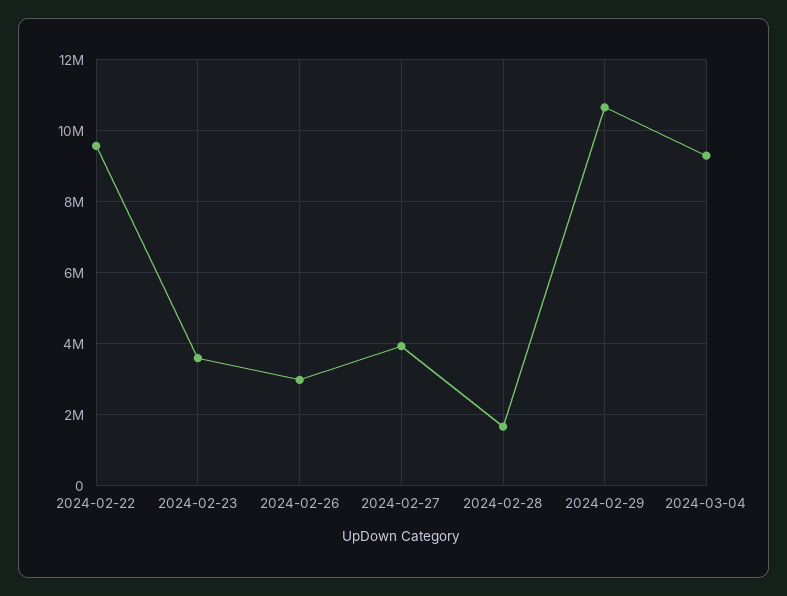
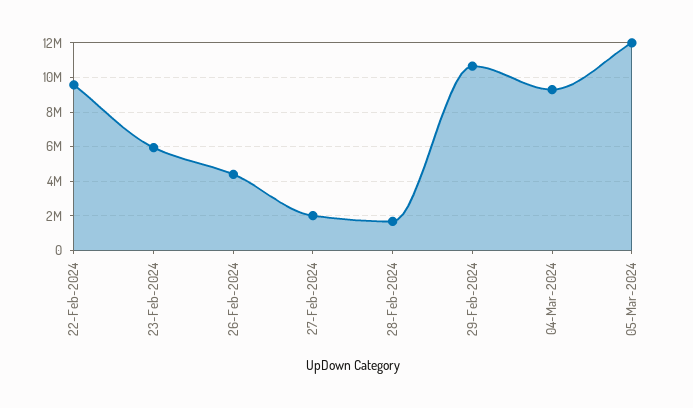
2024-02-23: 3600000 -> 6000000
2024-02-26: 3000000 -> 4500000
2024-02-27: 4000000 -> 2000000
05-Mar-2024: none -> 12000000

